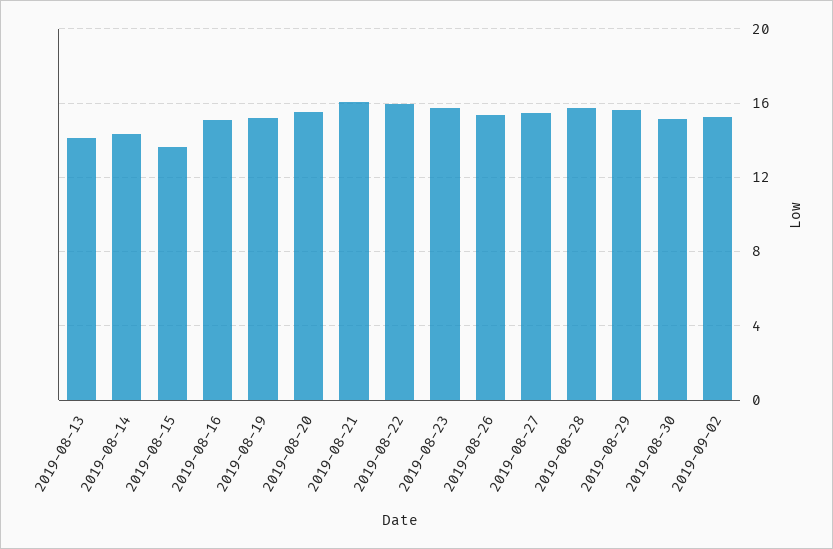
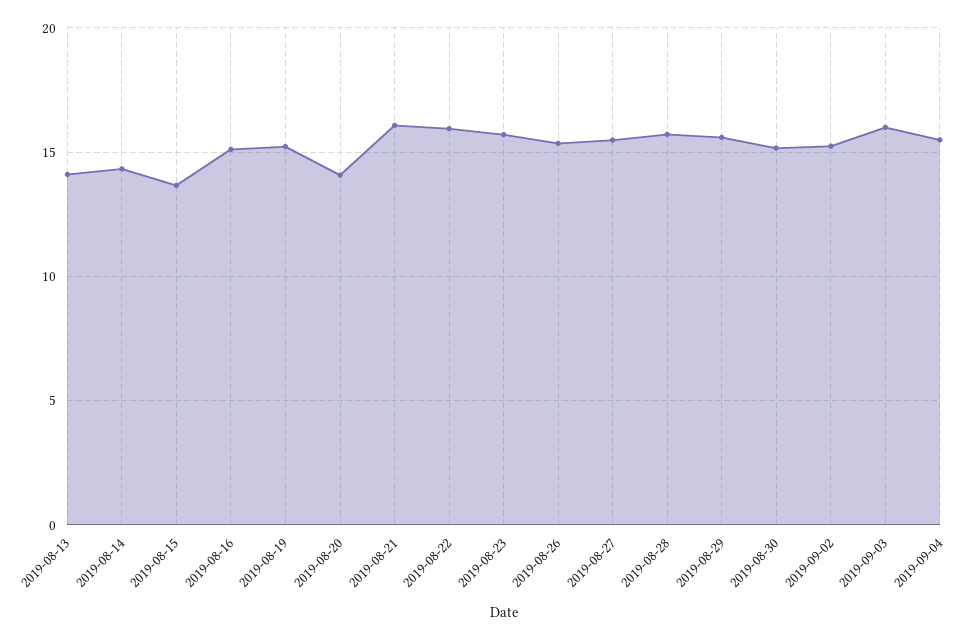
2019-08-20: 15.5 -> 14
2019-09-03: none -> 16
2019-09-04: none -> 15.5

